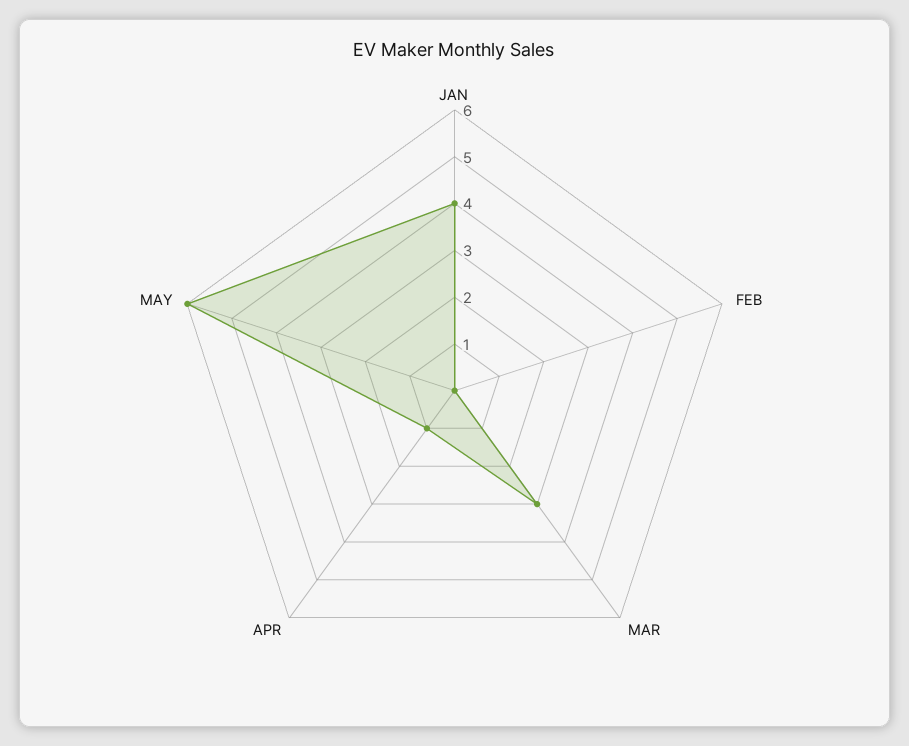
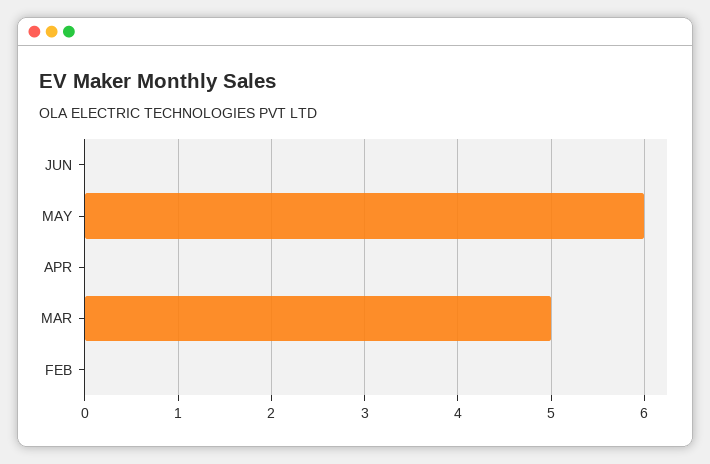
JAN: 4 -> none
MAR: 3 -> 5
APR: 1 -> 0
JUN: none -> 0

